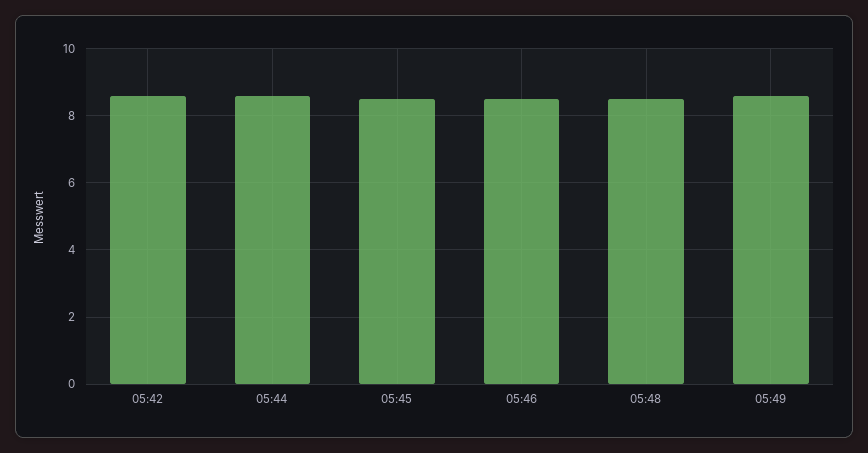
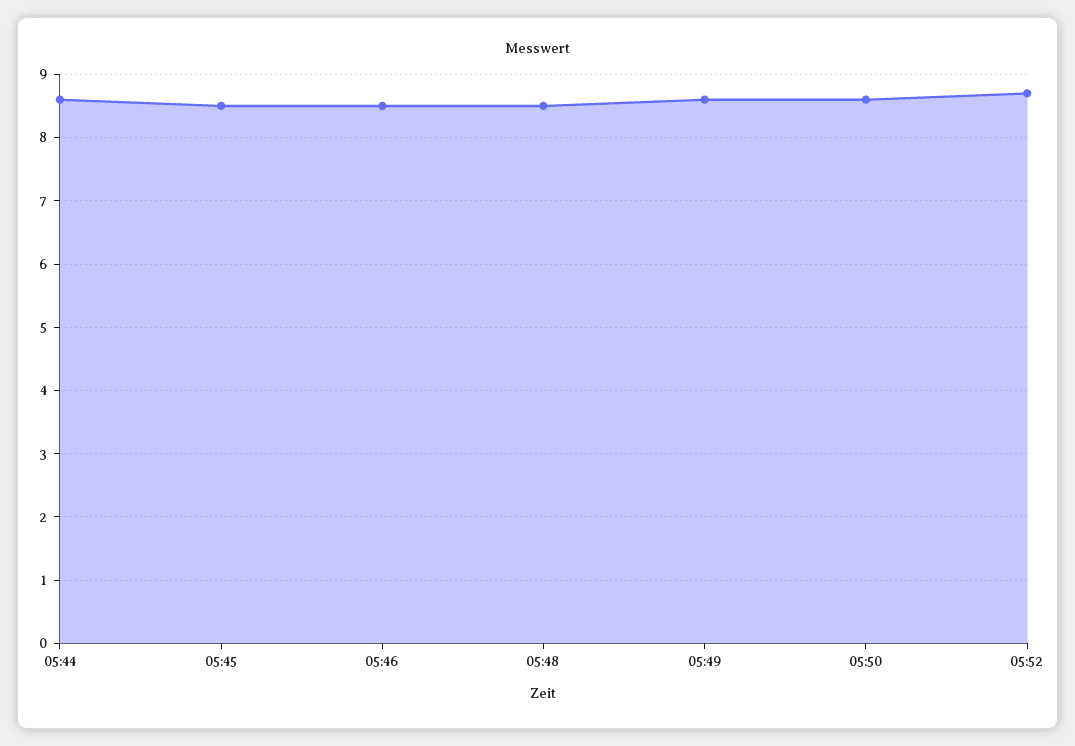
05:42: 8.5 -> none
05:50: none -> 8.6
05:52: none -> 8.7

